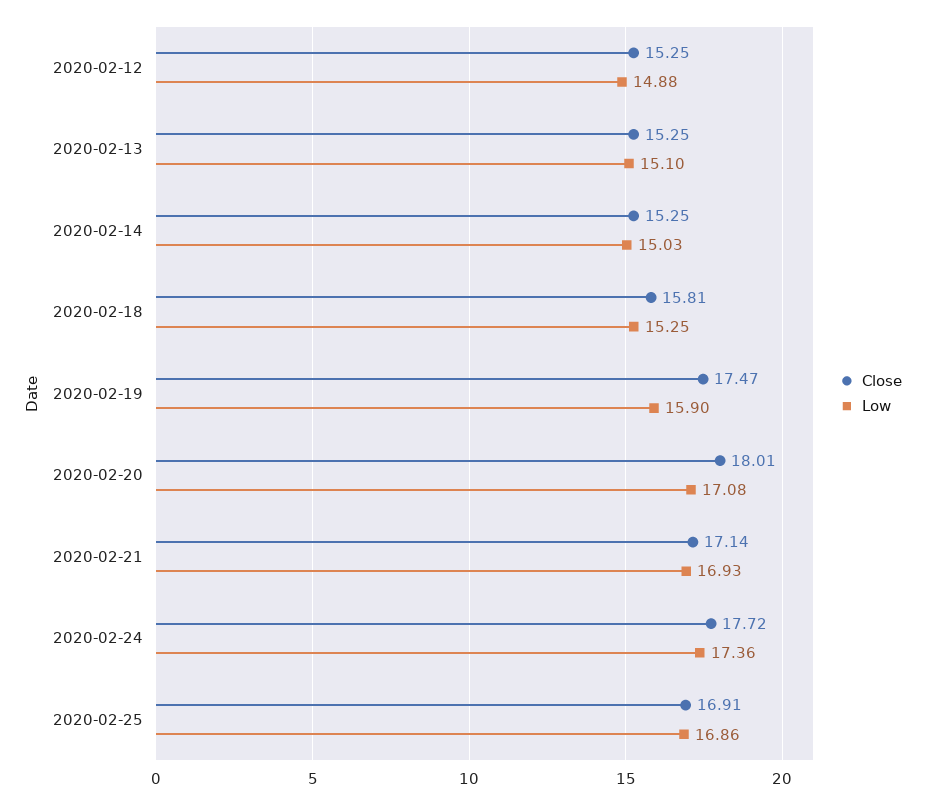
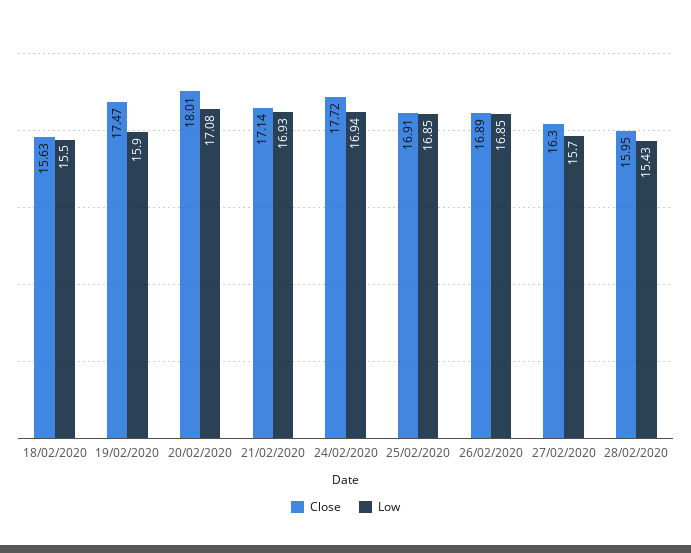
Close, 2020-02-12: 15.25 -> none
Low, 2020-02-12: 14.88 -> none
Close, 2020-02-13: 15.25 -> none
Low, 2020-02-13: 15.1 -> none
Close, 2020-02-14: 15.25 -> none
Low, 2020-02-14: 15.03 -> none
Close, 2020-02-18: 15.81 -> 15.63
Low, 2020-02-18: 15.25 -> 15.5
Low, 2020-02-24: 17.36 -> 16.94
Low, 2020-02-25: 16.86 -> 16.85
Close, 26/02/2020: none -> 16.89
Low, 26/02/2020: none -> 16.85
Close, 27/02/2020: none -> 16.3
Low, 27/02/2020: none -> 15.7
Close, 28/02/2020: none -> 15.95
Low, 28/02/2020: none -> 15.43

